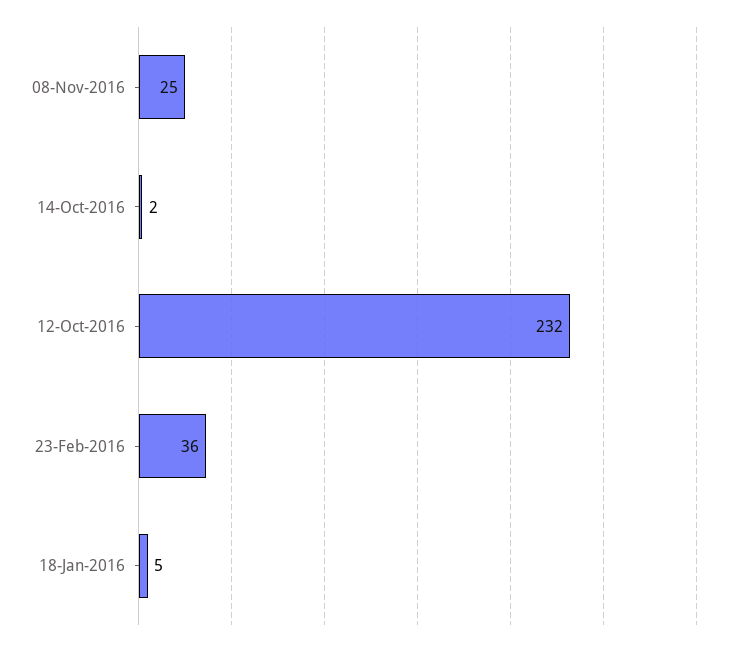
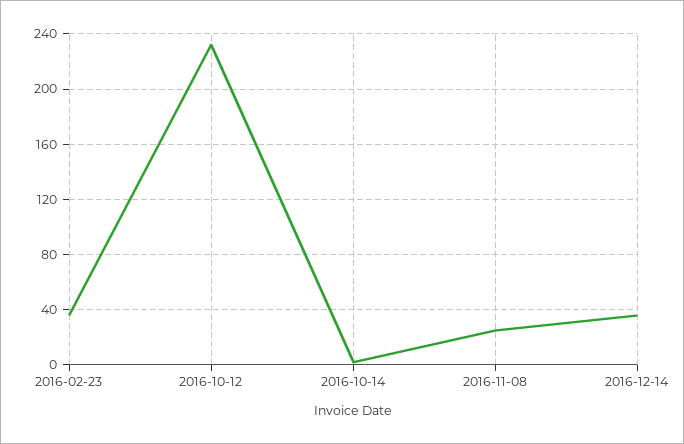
18-Jan-2016: 5 -> none
2016-12-14: none -> 35

